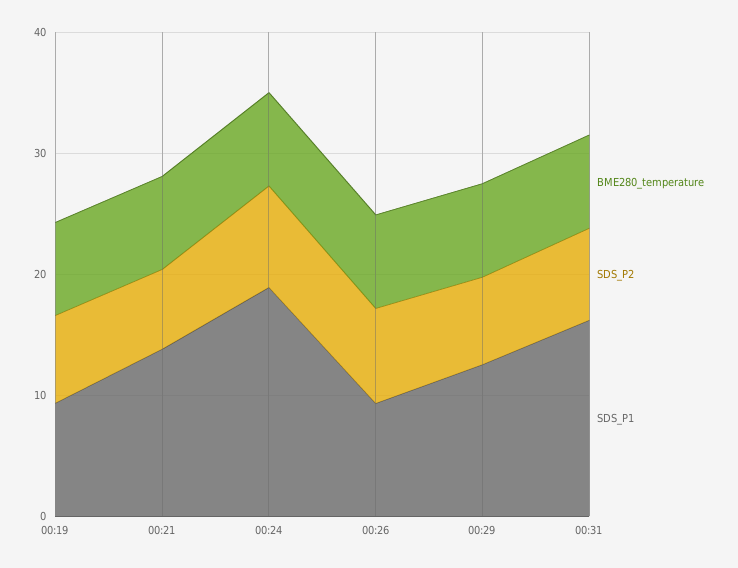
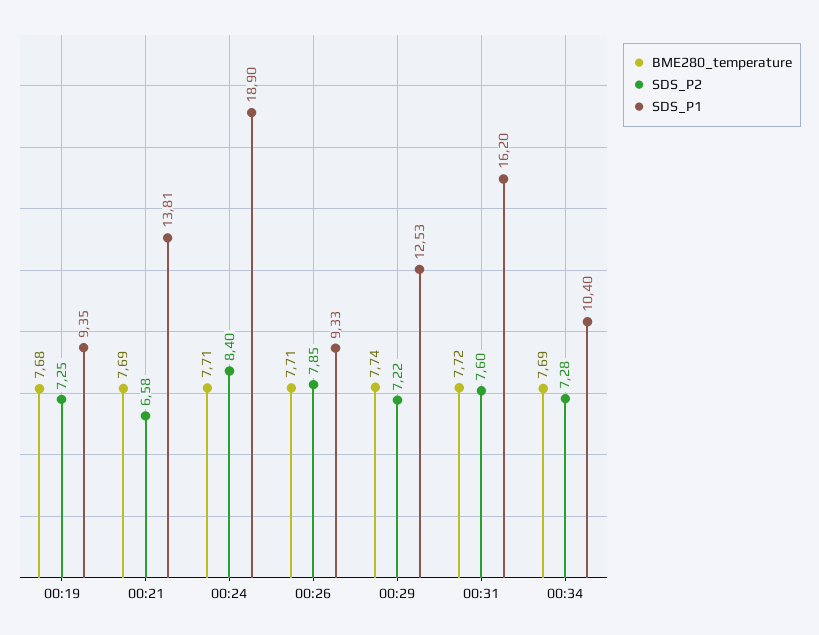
BME280_temperature, 00:34: none -> 7.69
SDS_P2, 00:34: none -> 7.28
SDS_P1, 00:34: none -> 10.4

